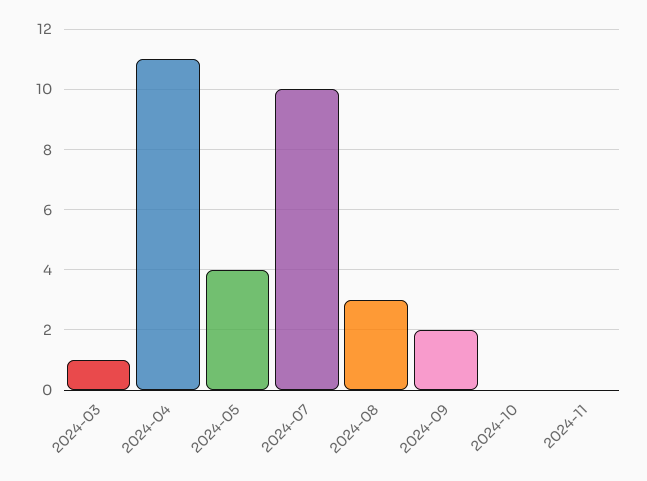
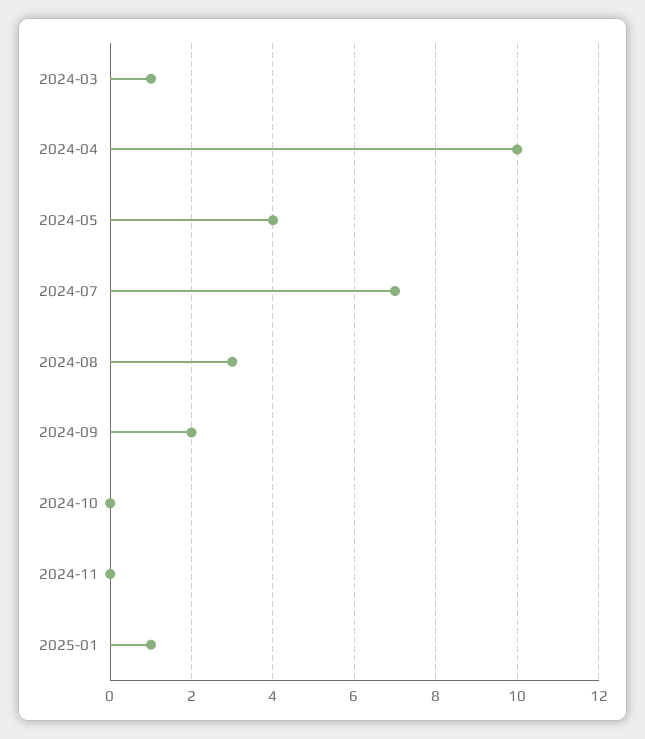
2024-04: 11 -> 10
2024-07: 10 -> 7
2025-01: none -> 1

